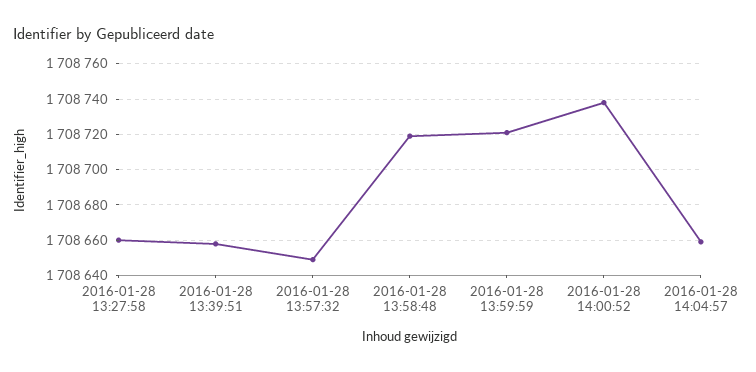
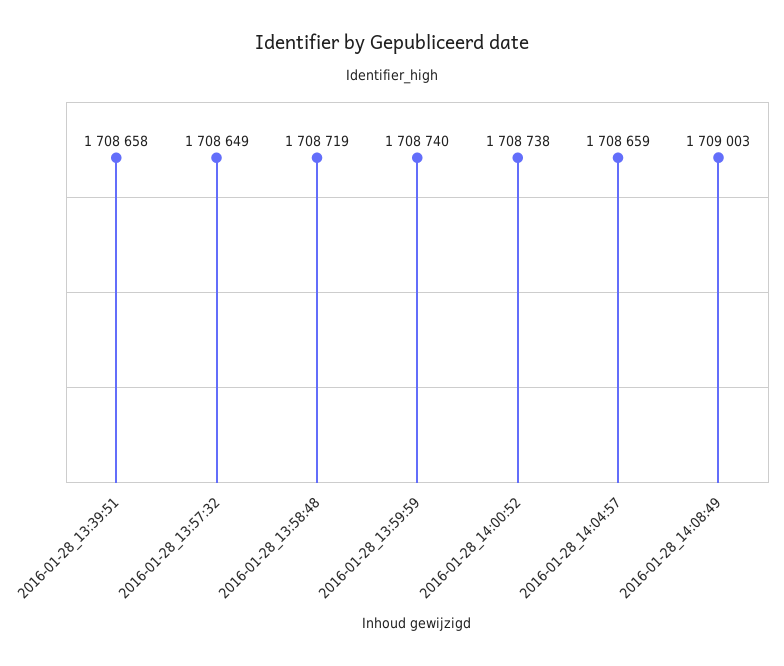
2016-01-28 13:27:58: 1708660 -> none
2016-01-28 13:59:59: 1708720 -> 1708740
2016-01-28_14:08:49: none -> 1709003

